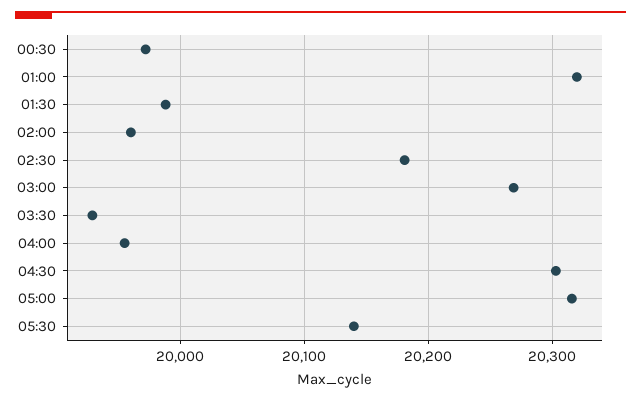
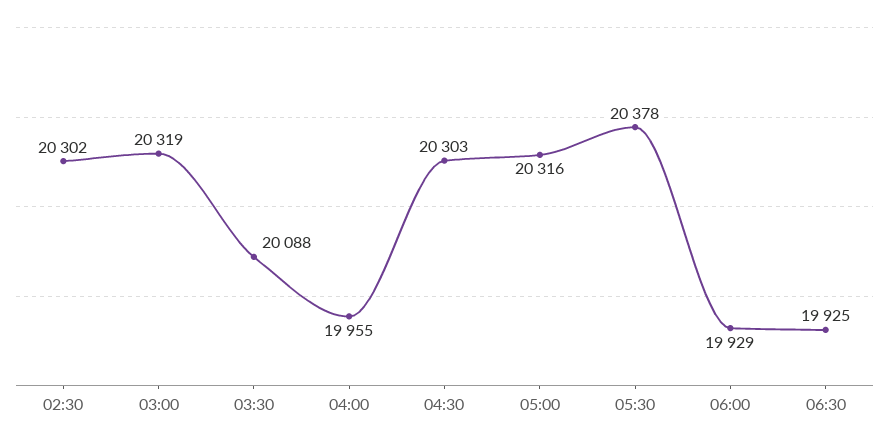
00:30: 19970 -> none
01:00: 20320 -> none
01:30: 19990 -> none
02:00: 19960 -> none
02:30: 20180 -> 20302
03:00: 20270 -> 20319
03:30: 19930 -> 20088
05:30: 20140 -> 20378
06:00: none -> 19929
06:30: none -> 19925

